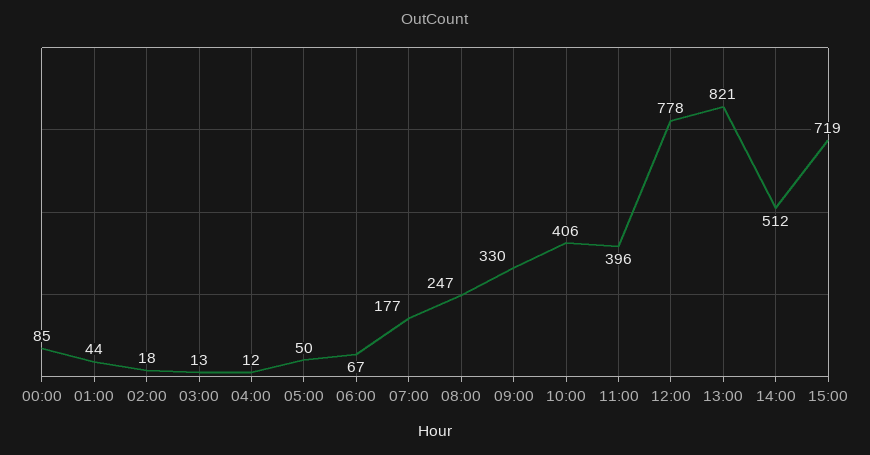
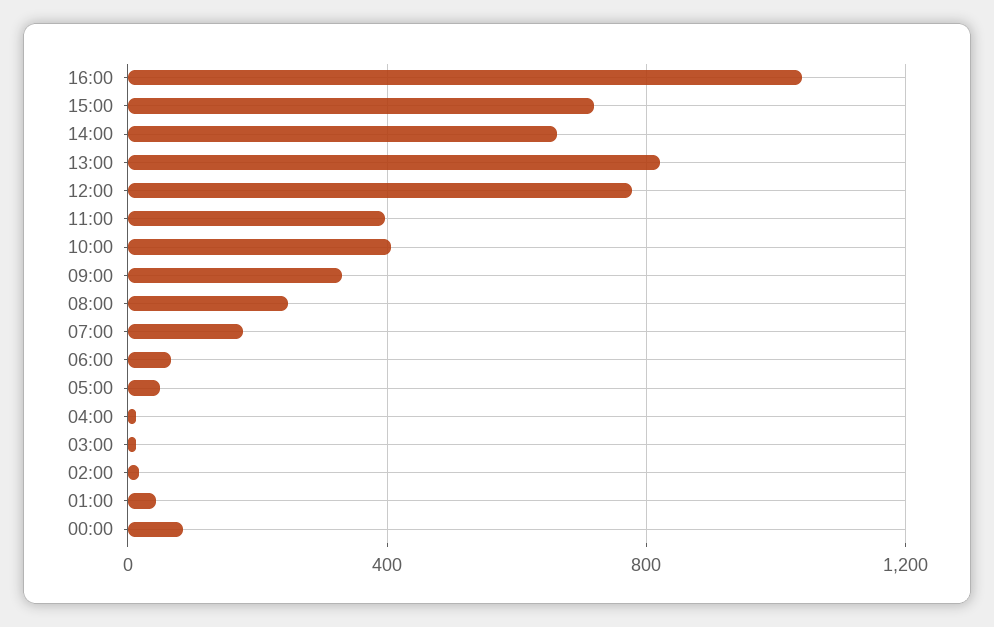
14:00: 512 -> 650
16:00: none -> 1050

